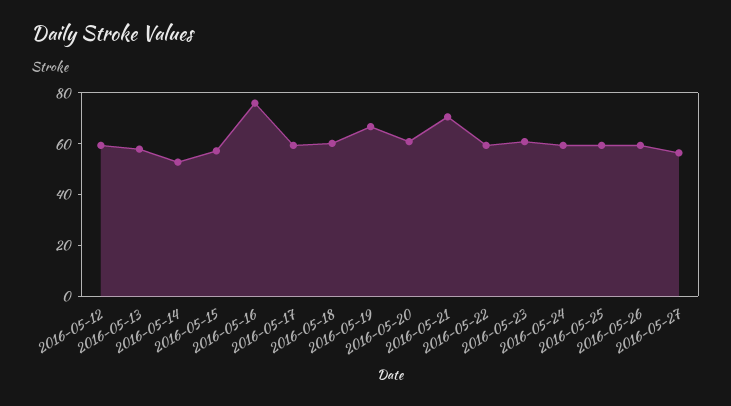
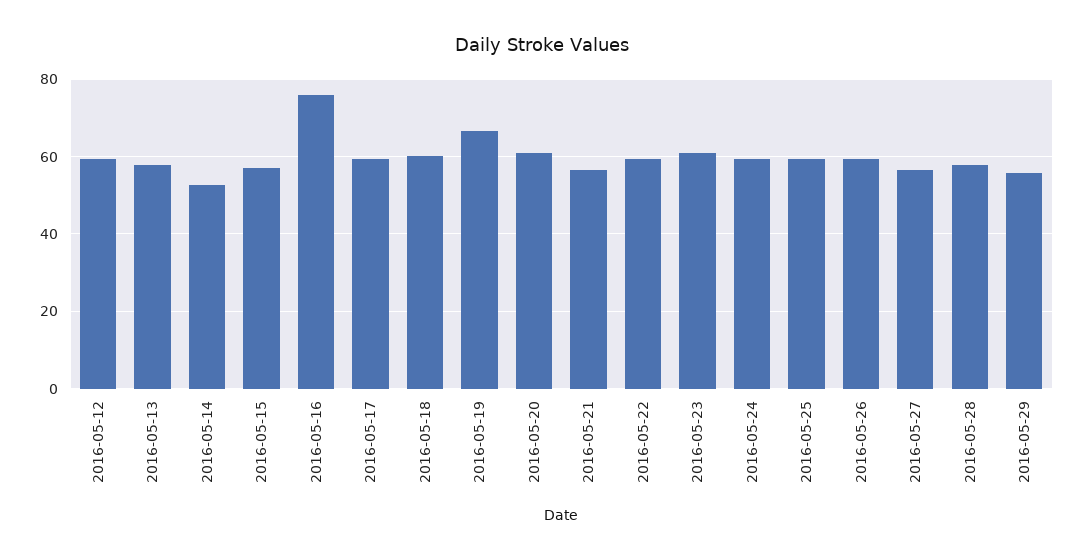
2016-05-21: 70 -> 56
2016-05-28: none -> 58
2016-05-29: none -> 56

